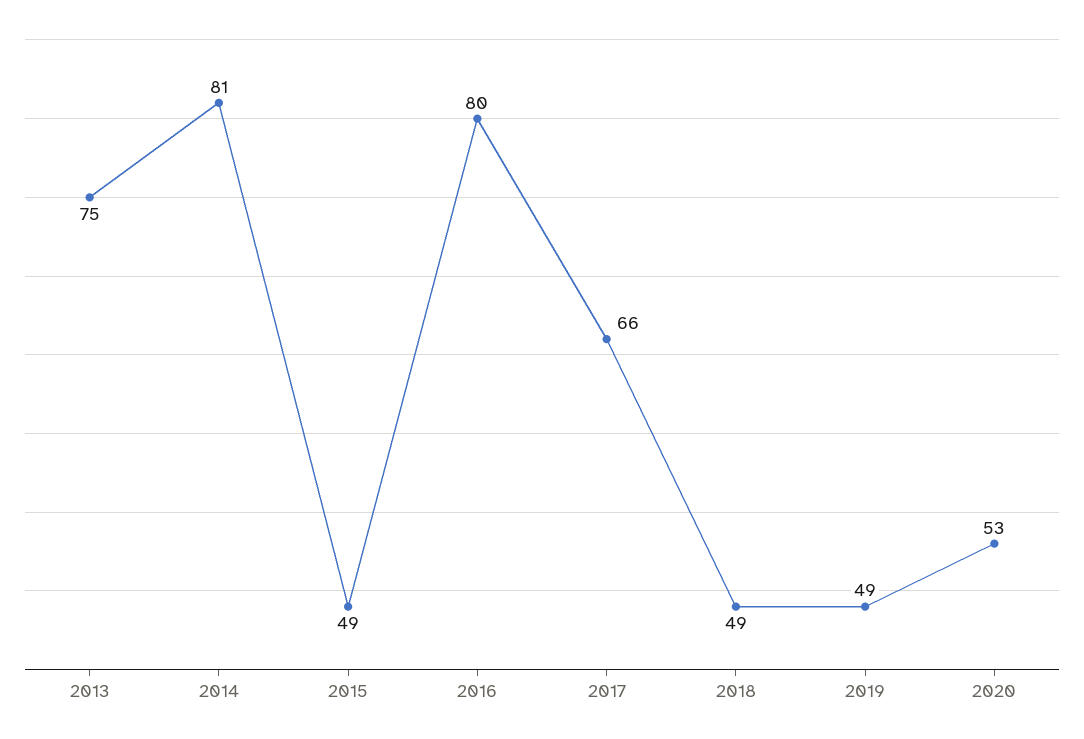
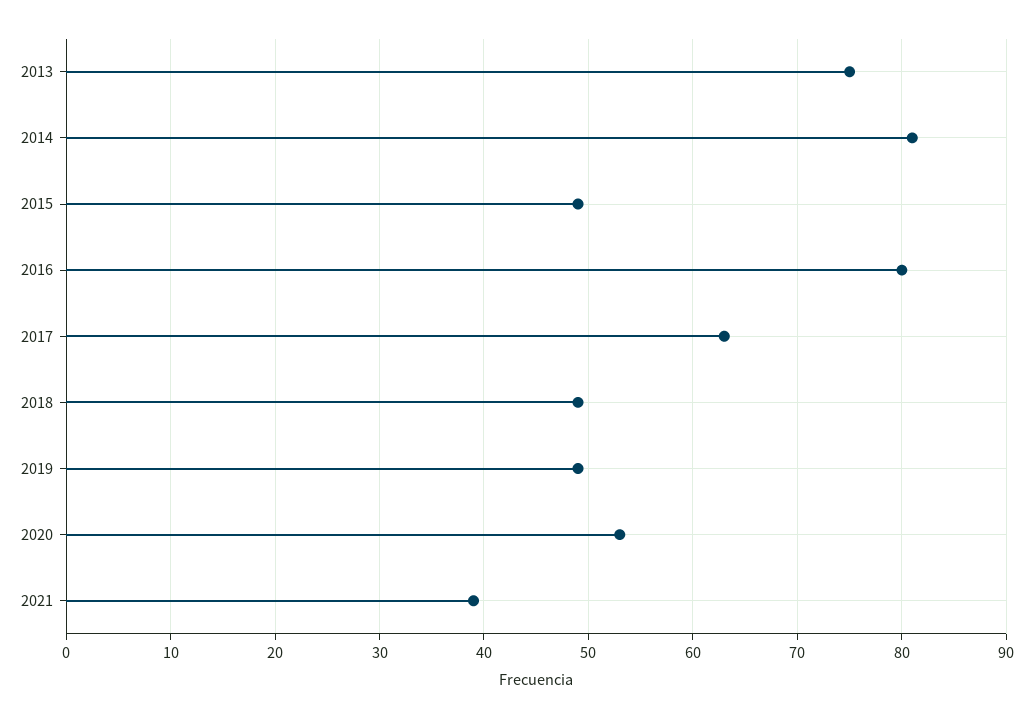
2017: 66 -> 63
2021: none -> 39

